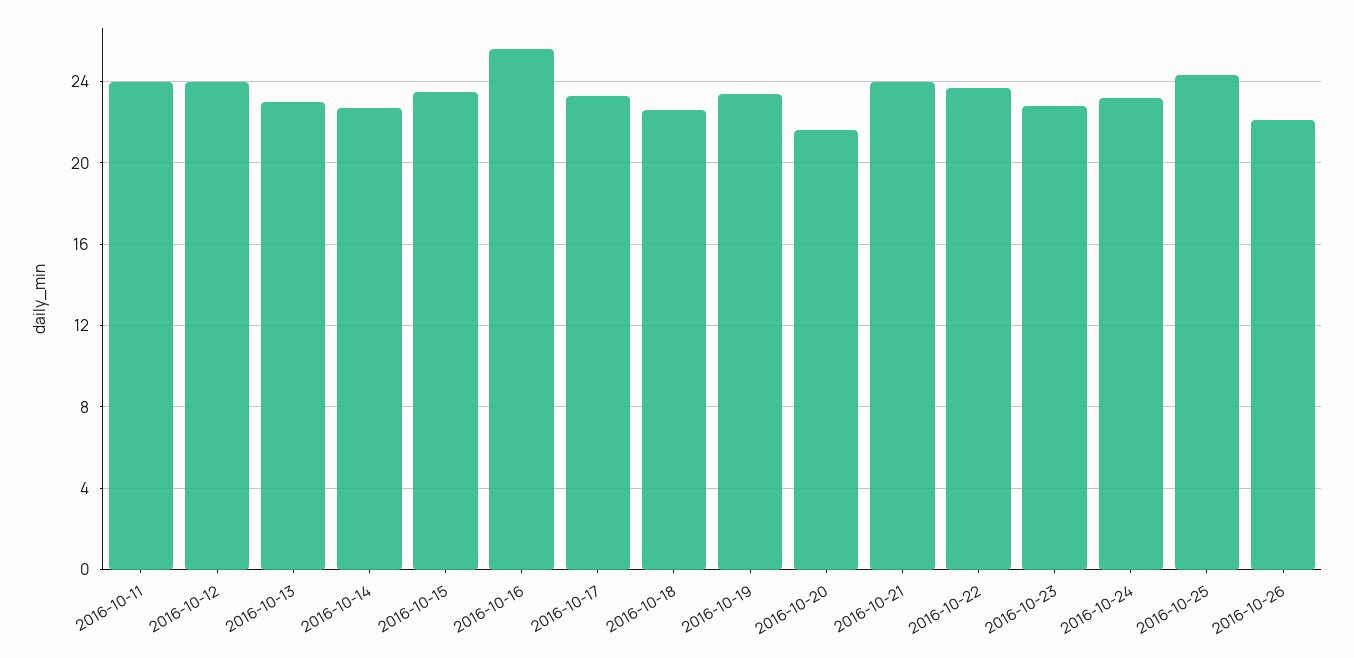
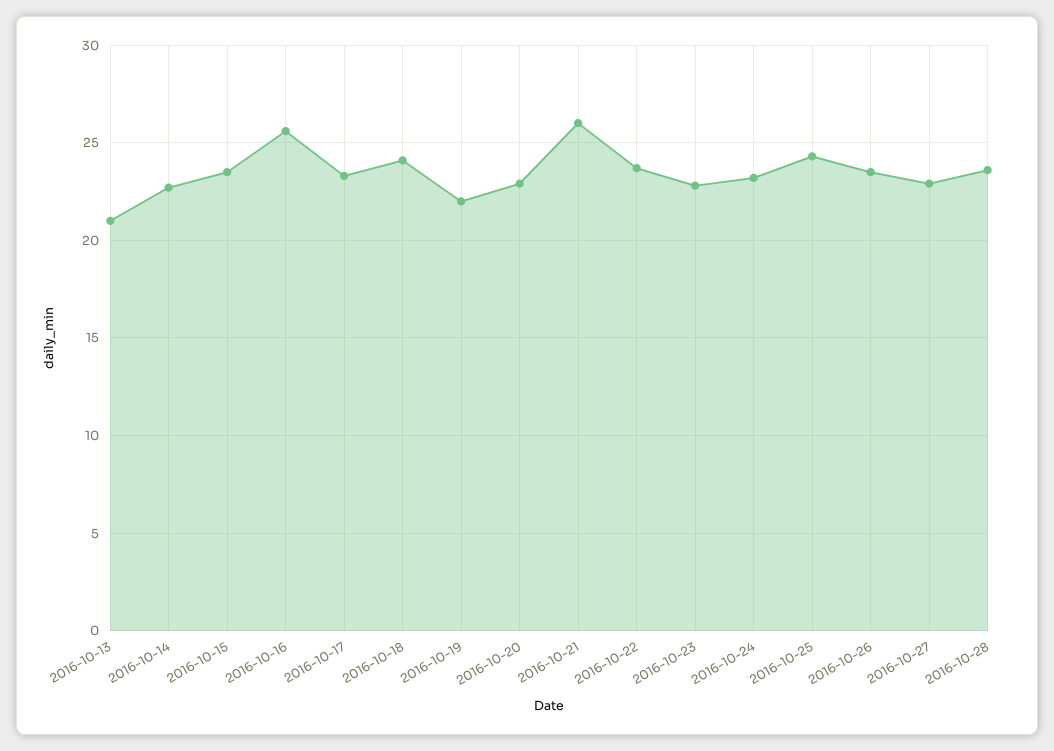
2016-10-11: 24 -> none
2016-10-12: 24 -> none
2016-10-13: 23 -> 21
2016-10-18: 22.5 -> 24
2016-10-19: 23.5 -> 22
2016-10-20: 21.5 -> 23
2016-10-21: 24 -> 26
2016-10-26: 22 -> 23.5
2016-10-27: none -> 23
2016-10-28: none -> 23.5

